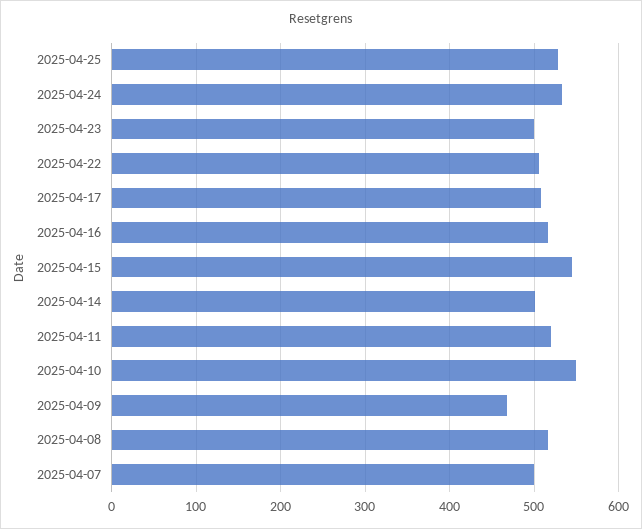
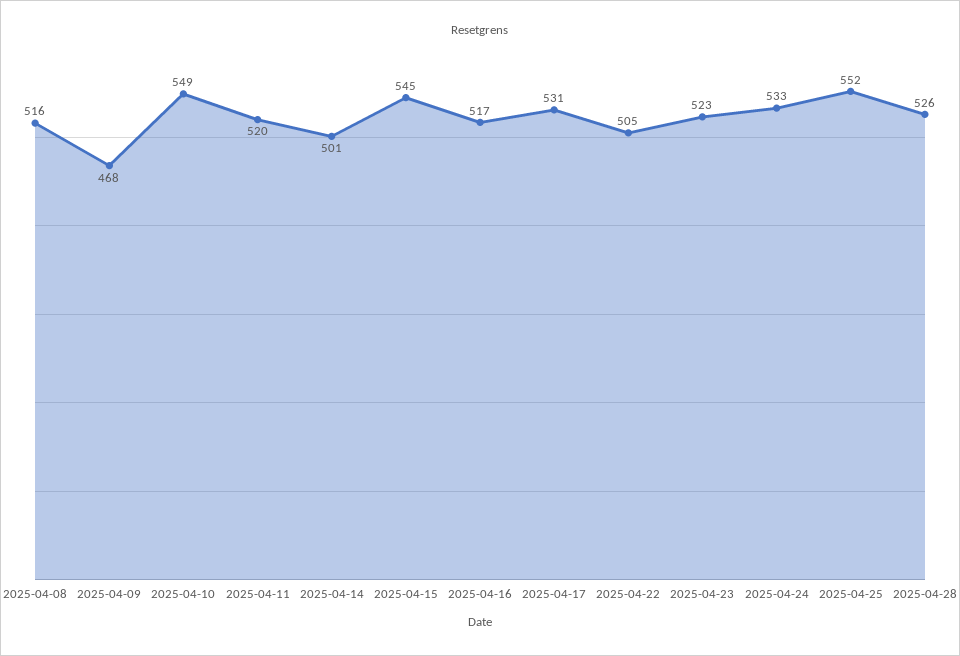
2025-04-25: 530 -> 552
2025-04-23: 500 -> 523
2025-04-17: 510 -> 531
2025-04-07: 500 -> none
2025-04-28: none -> 526

